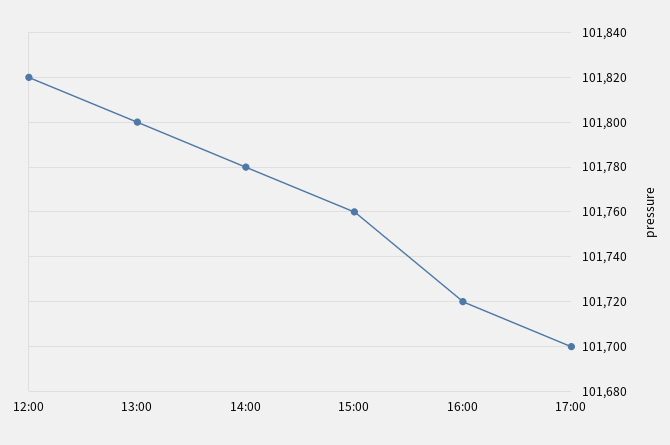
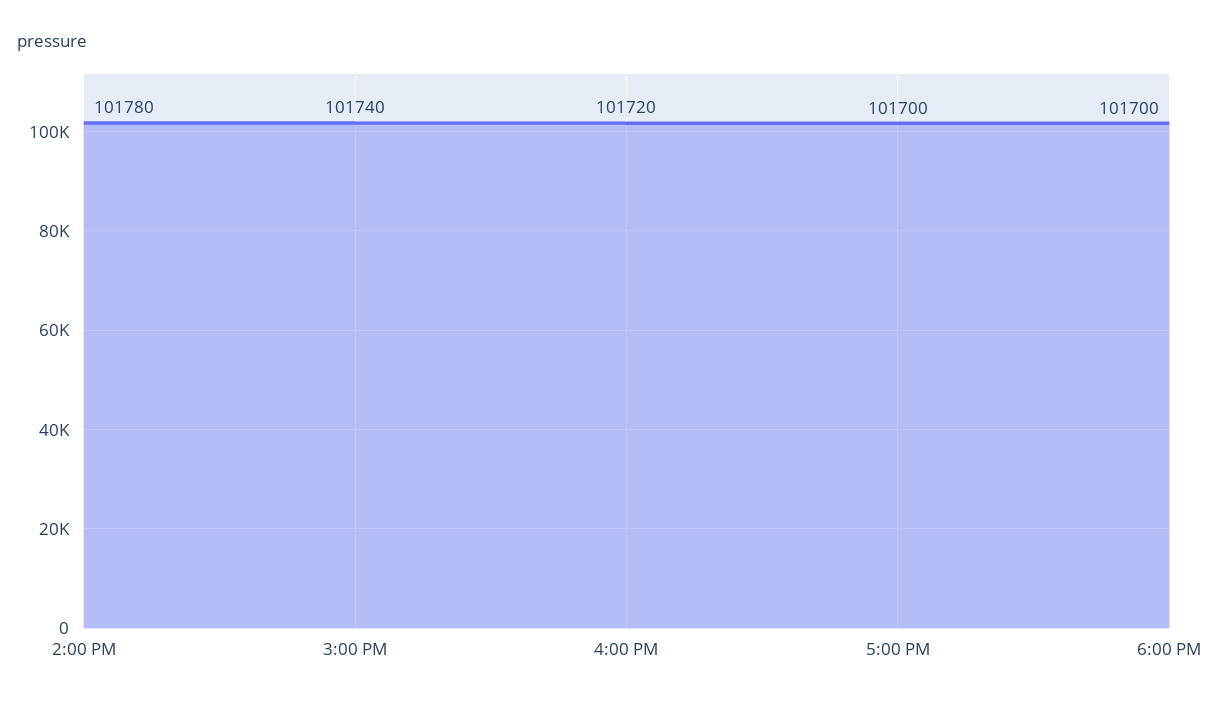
12:00: 101820 -> none
13:00: 101800 -> none
15:00: 101760 -> 101740
6:00 PM: none -> 101700

